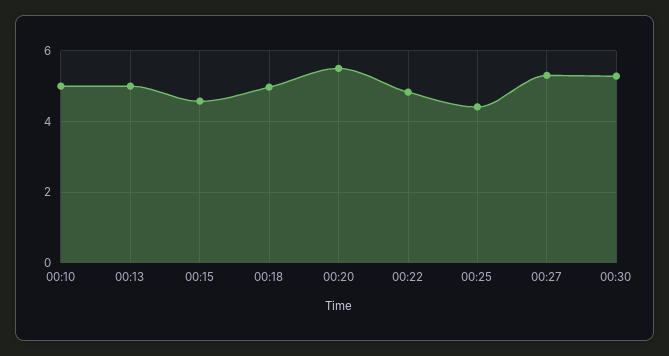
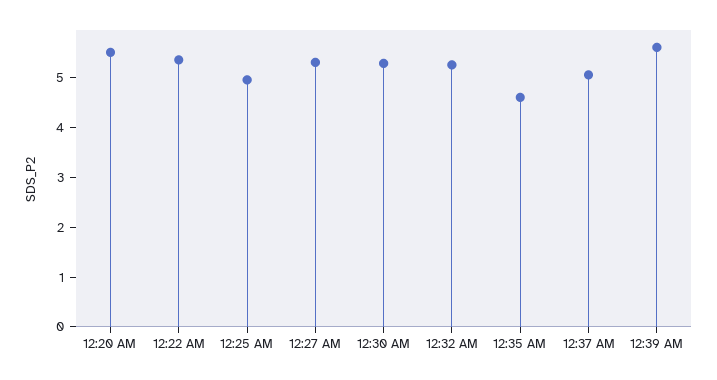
00:10: 5 -> none
00:13: 5 -> none
00:15: 4.6 -> none
00:18: 5 -> none
00:22: 4.8 -> 5.4
00:25: 4.4 -> 5
12:32 AM: none -> 5.2
12:35 AM: none -> 4.6
12:37 AM: none -> 5
12:39 AM: none -> 5.6

